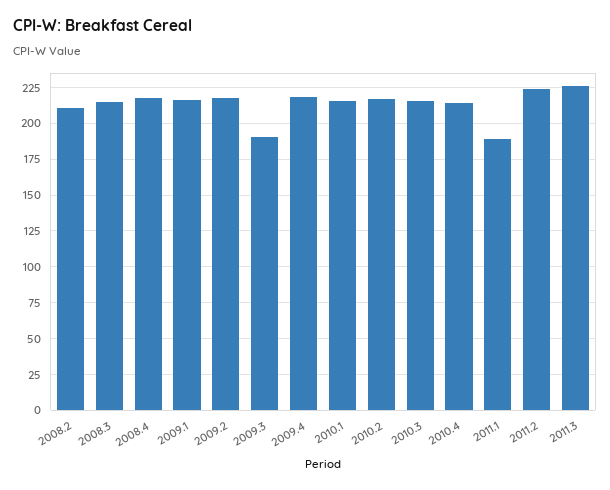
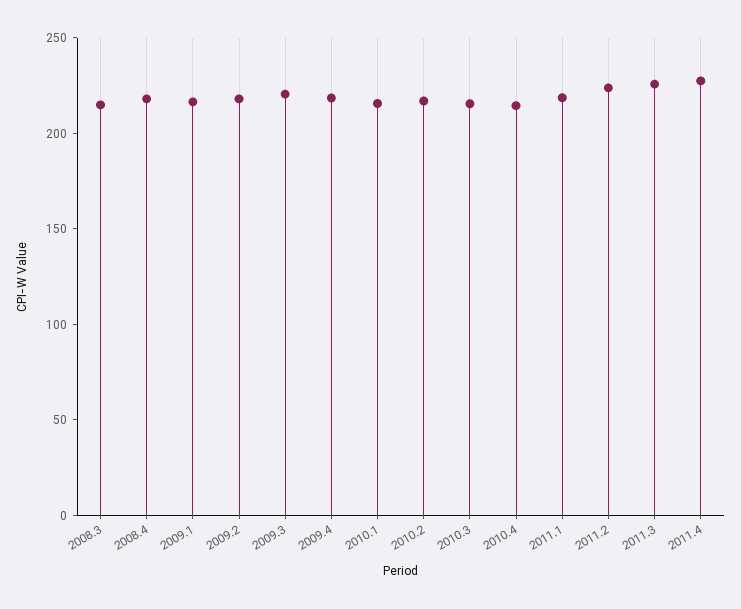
2008.2: 210 -> none
2009.3: 190 -> 220
2011.1: 190 -> 220
2011.4: none -> 230

